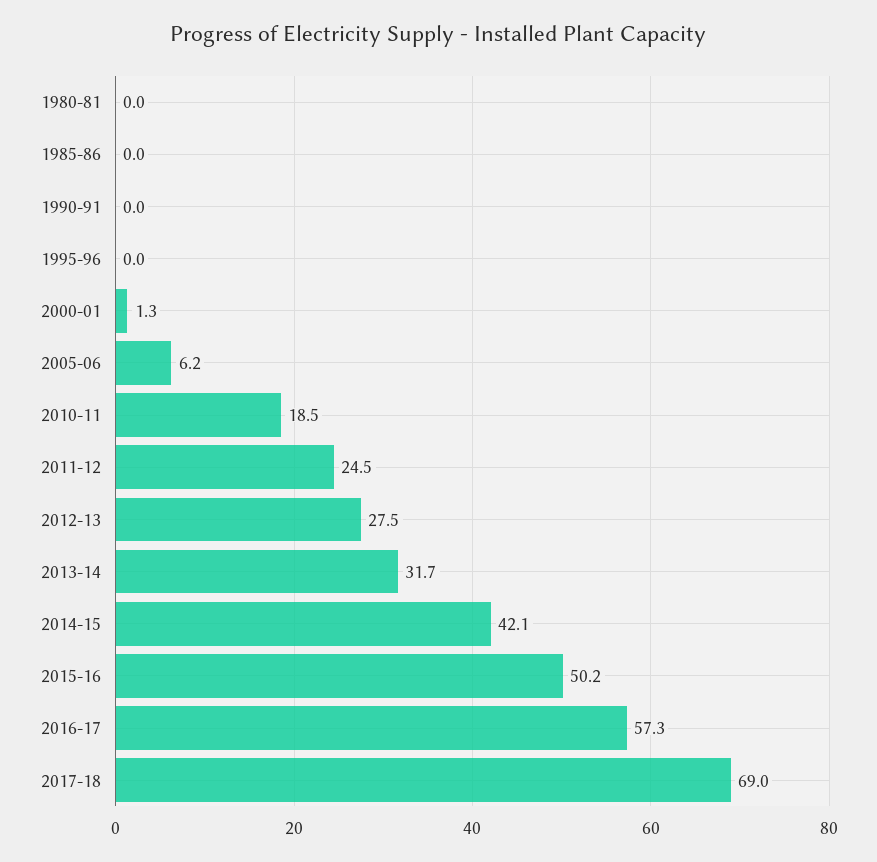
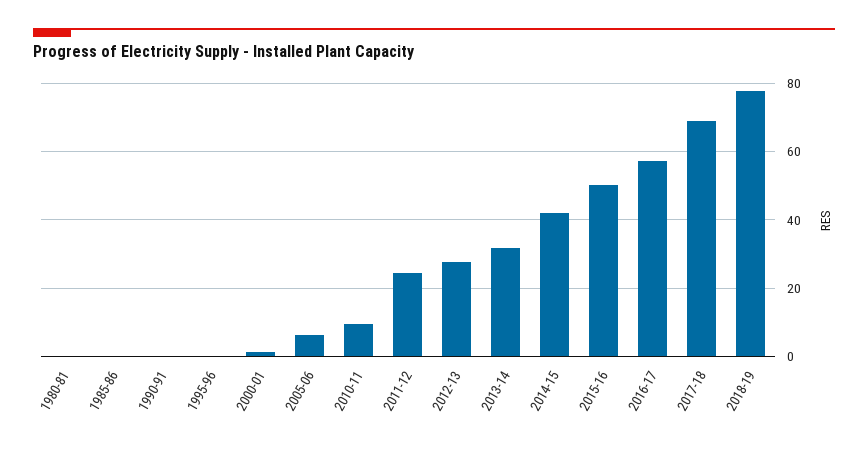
2010-11: 18.5 -> 10
2018-19: none -> 78

